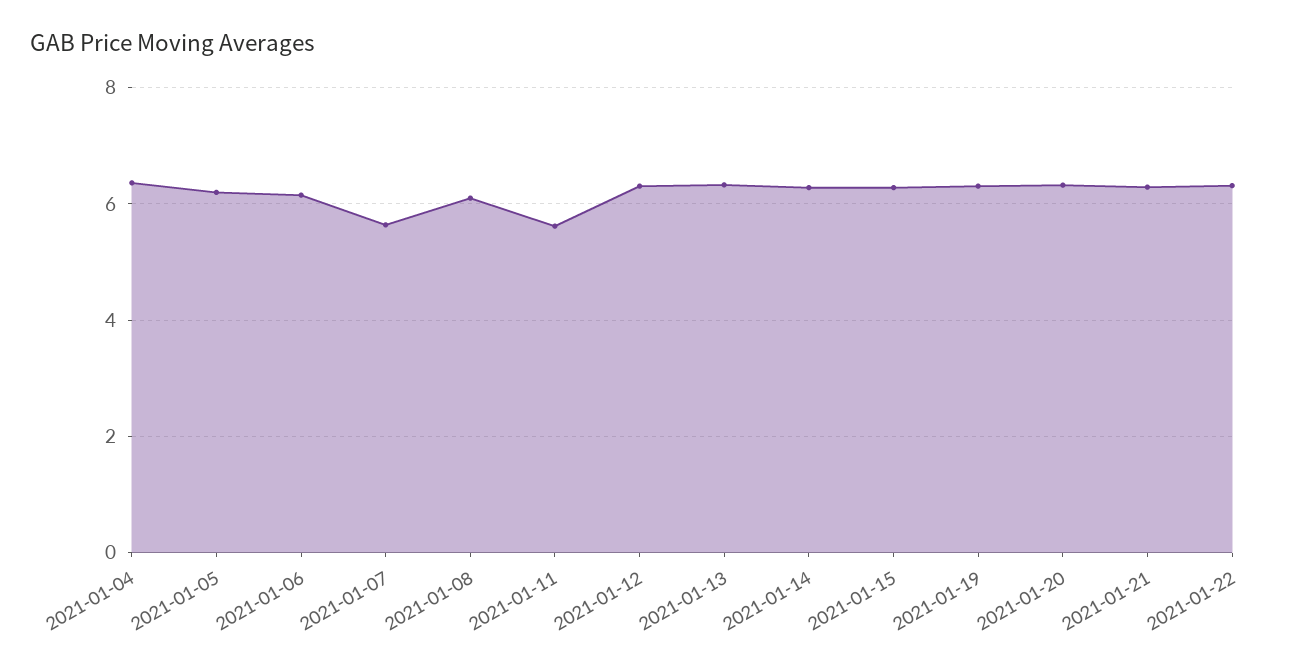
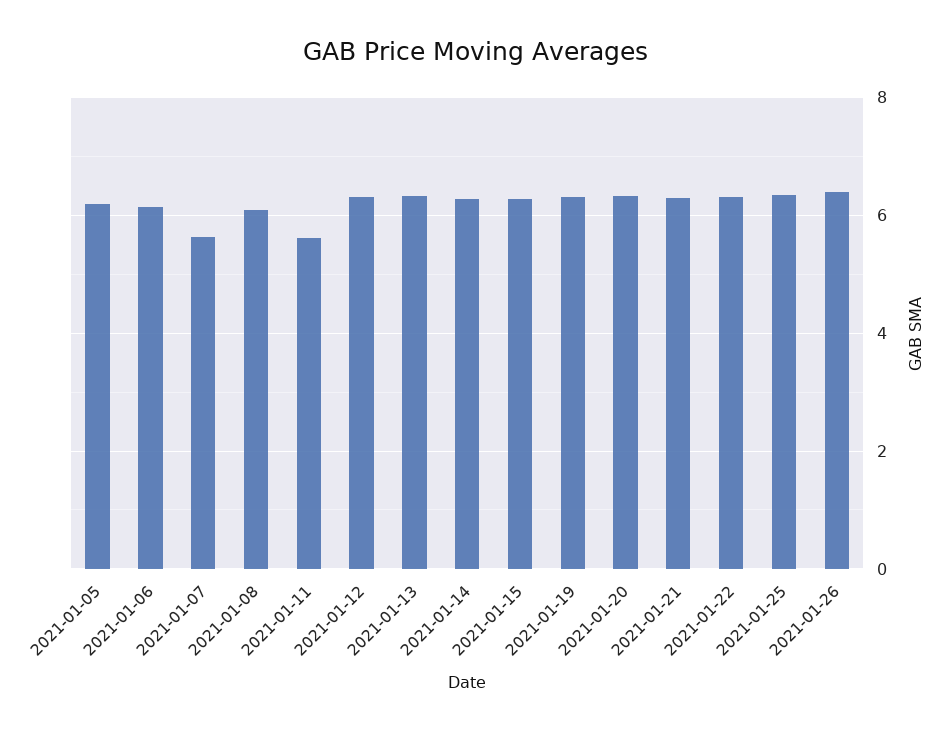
2021-01-04: 6.4 -> none
2021-01-25: none -> 6.4
2021-01-26: none -> 6.4

